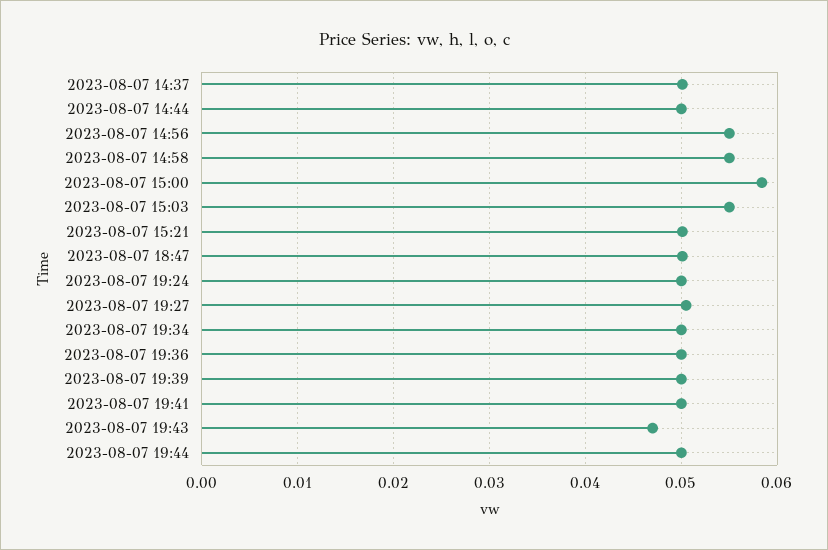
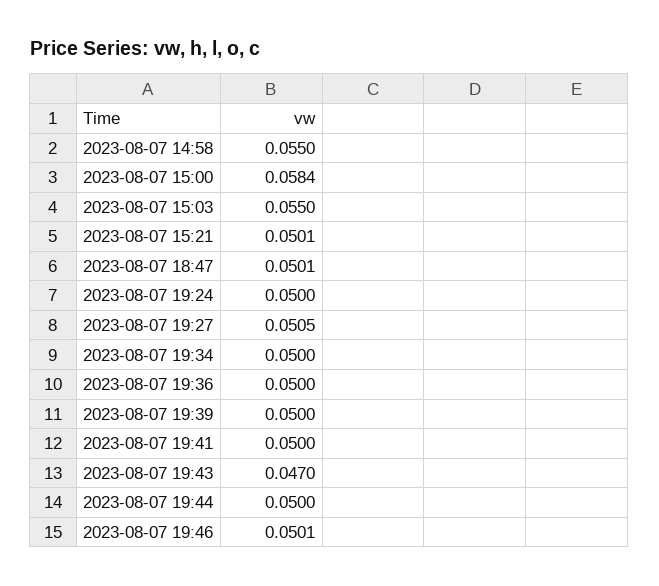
2023-08-07 14:37: 0.05 -> none
2023-08-07 14:44: 0.05 -> none
2023-08-07 14:56: 0.055 -> none
2023-08-07 19:46: none -> 0.0501

